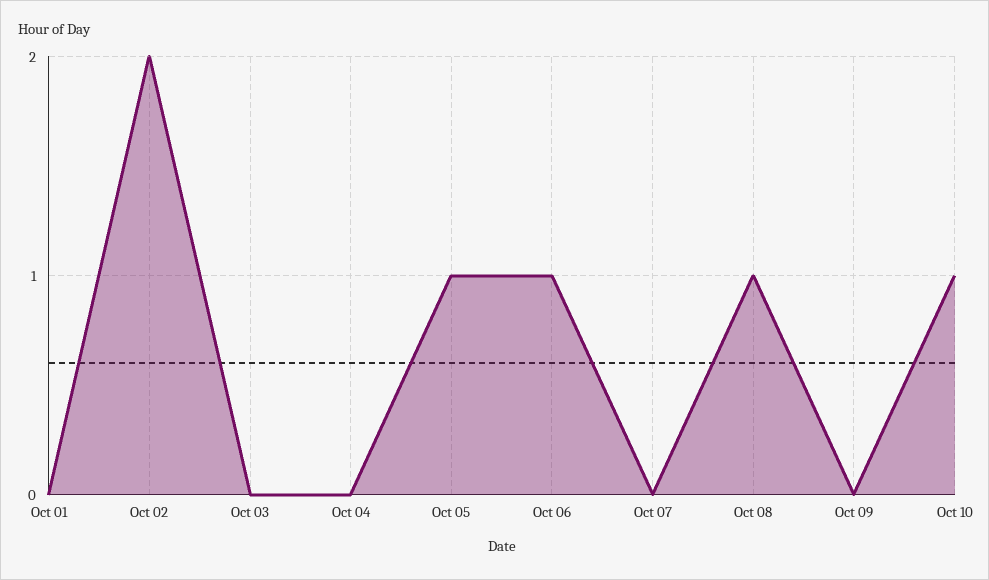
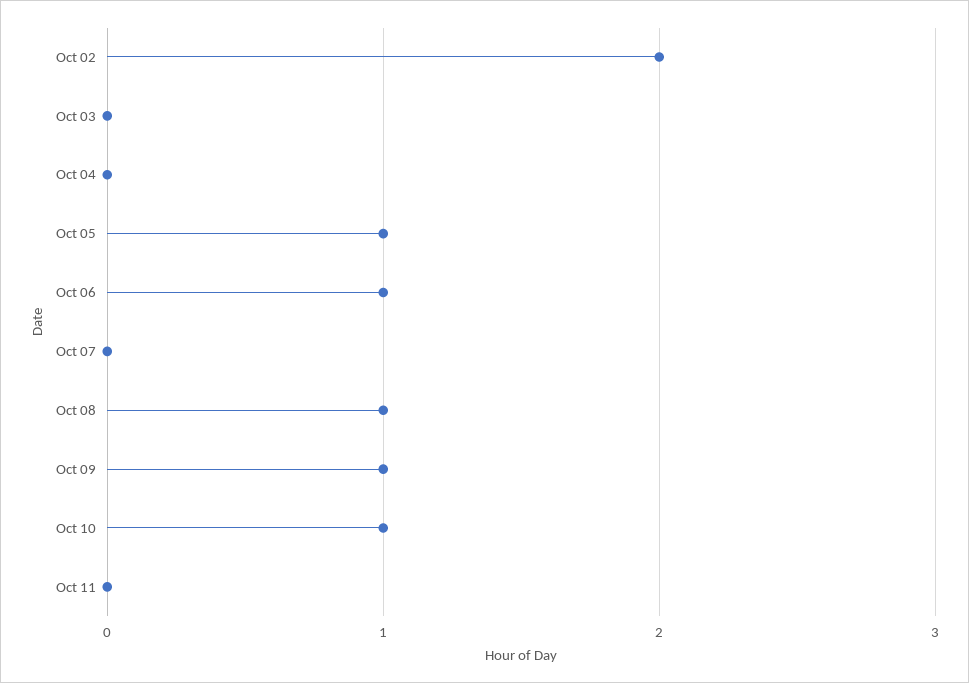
Oct 01: 0 -> none
Oct 09: 0 -> 1
Oct 11: none -> 0

